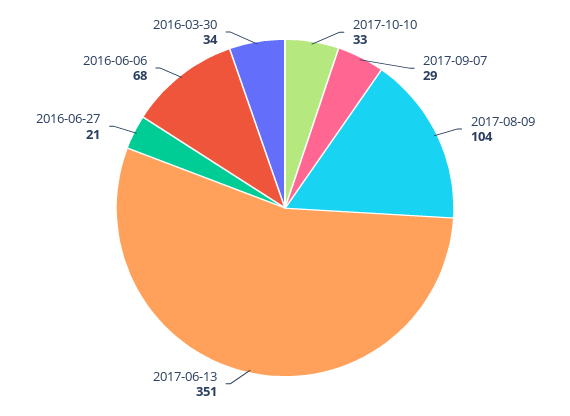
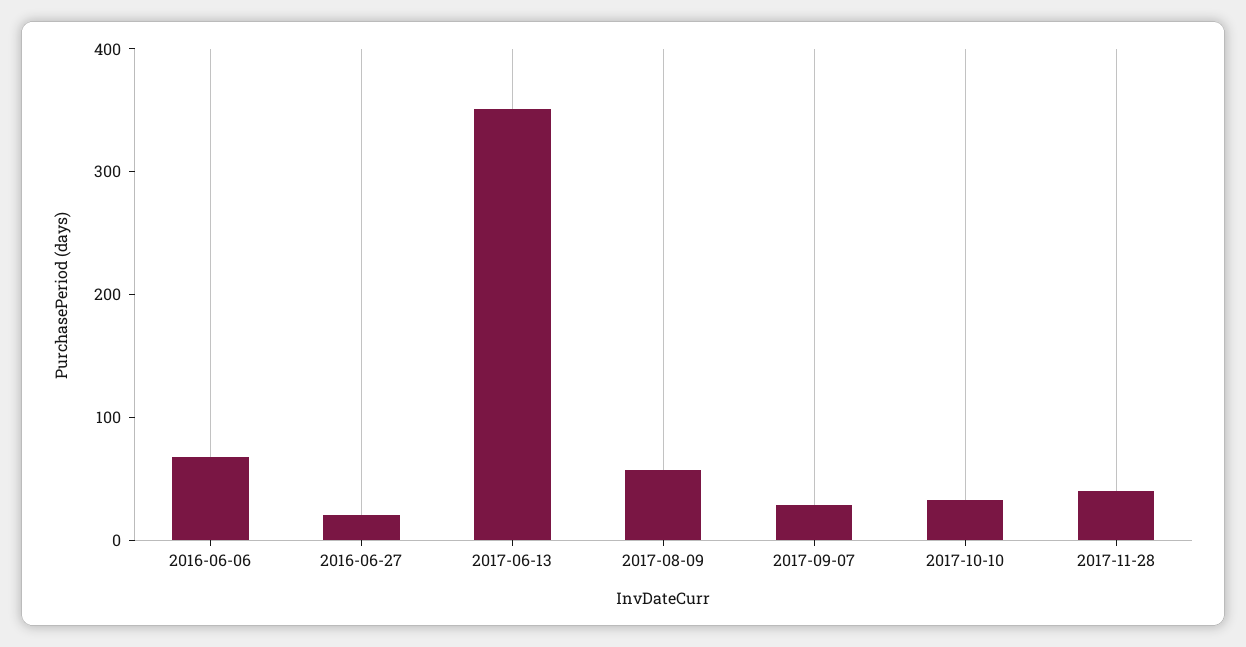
2017-08-09: 104 -> 60
2016-03-30: 34 -> none
2017-11-28: none -> 40

